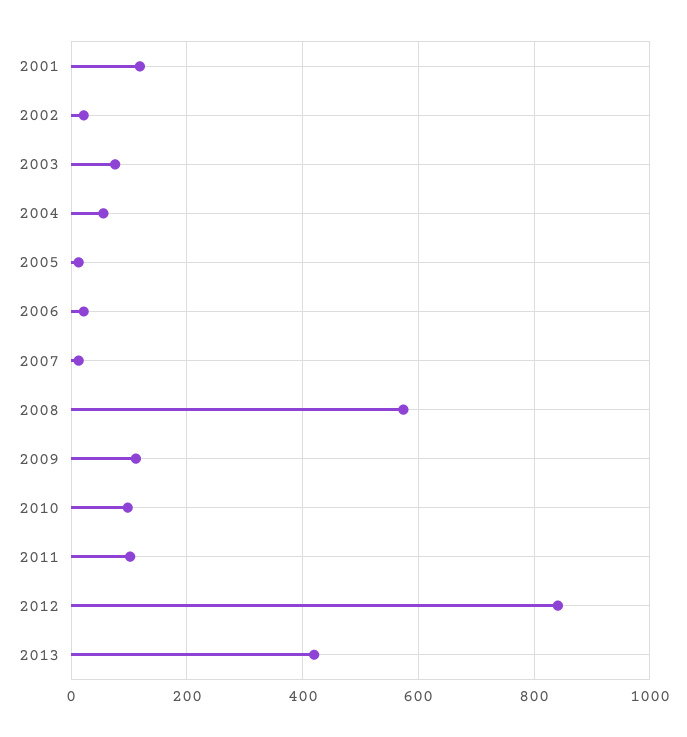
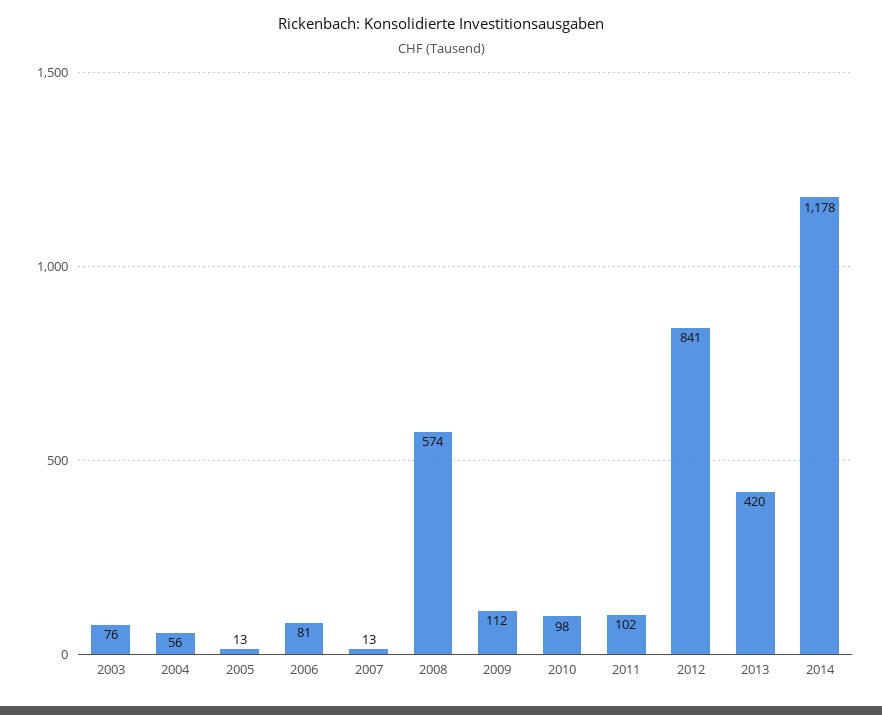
2001: 120 -> none
2002: 20 -> none
2006: 20 -> 81
2014: none -> 1178

